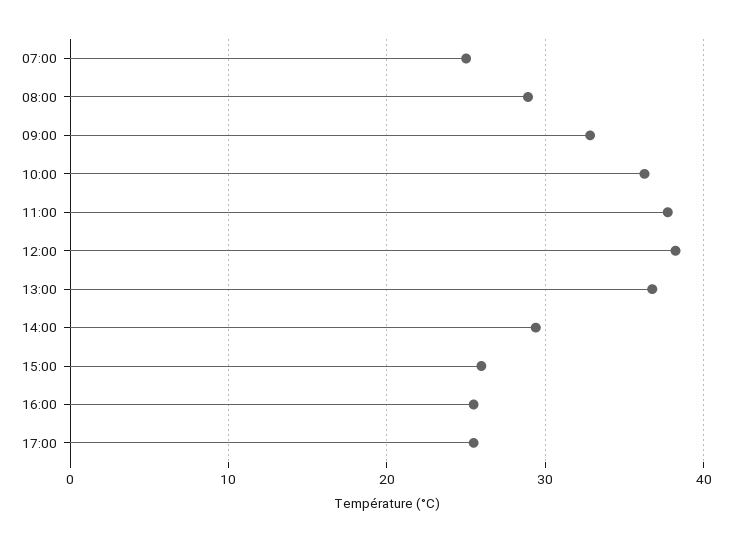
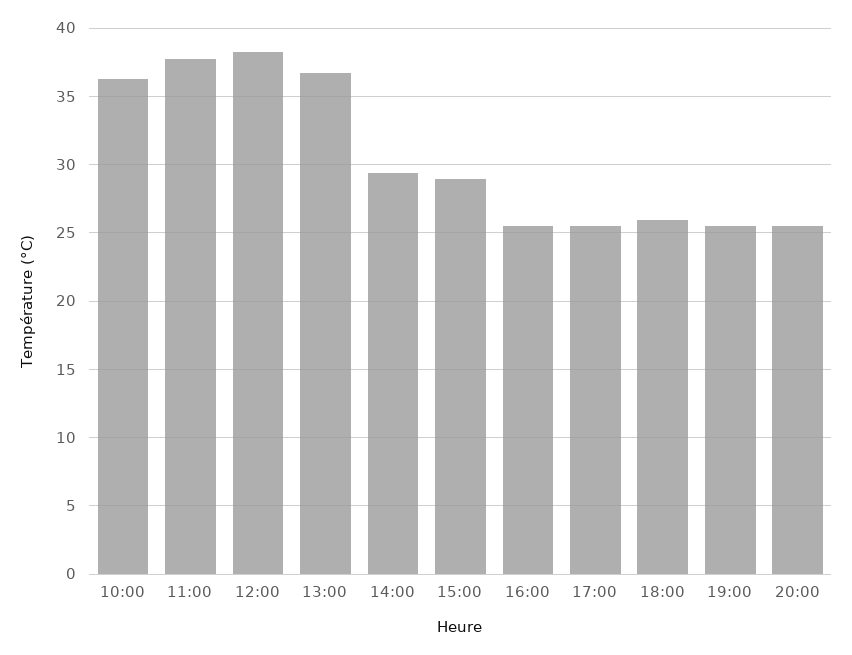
07:00: 25 -> none
08:00: 29 -> none
09:00: 33 -> none
15:00: 26 -> 29
18:00: none -> 26
19:00: none -> 25.5
20:00: none -> 25.5

